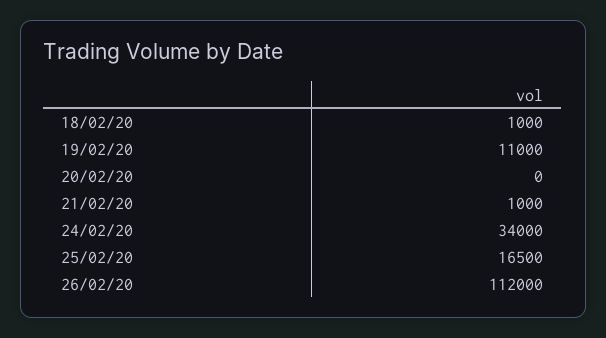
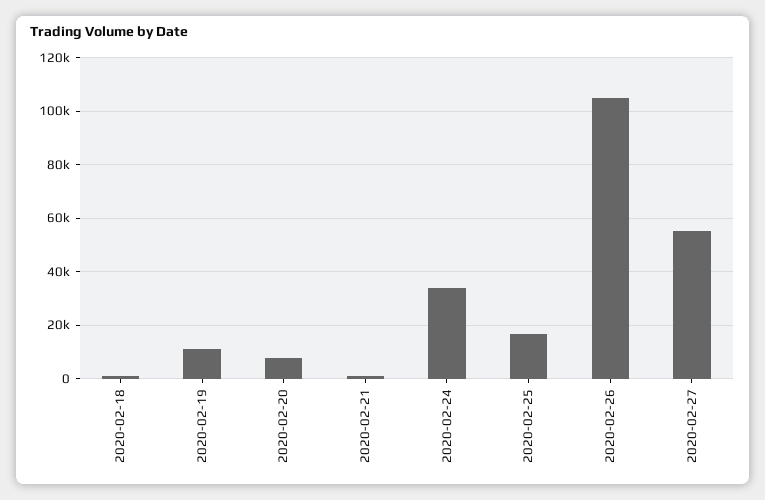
20/02/20: 0 -> 7500
26/02/20: 112000 -> 105000
2020-02-27: none -> 55000

